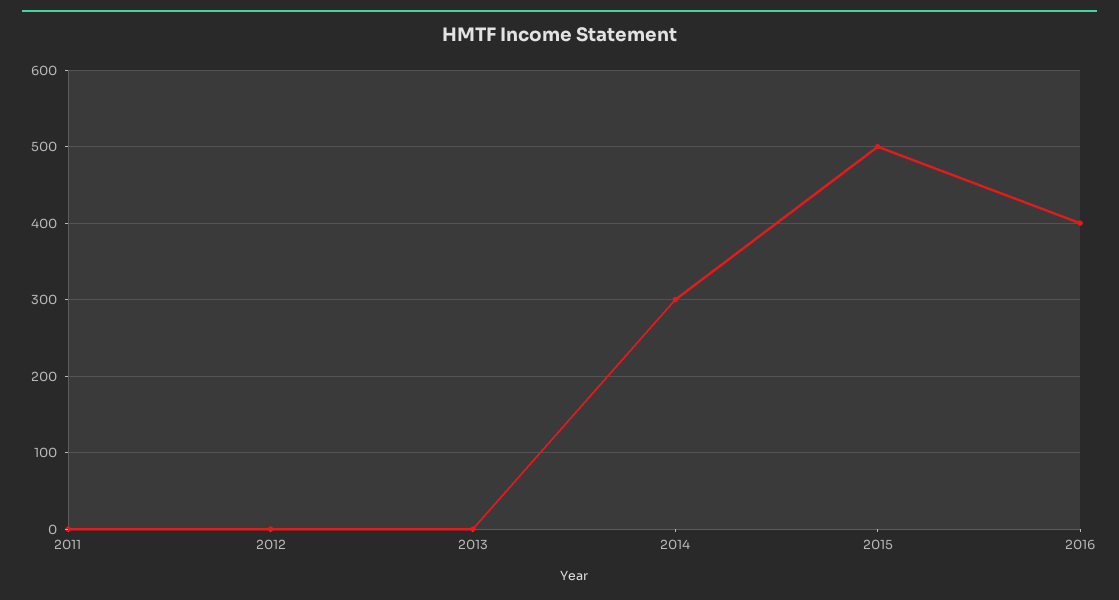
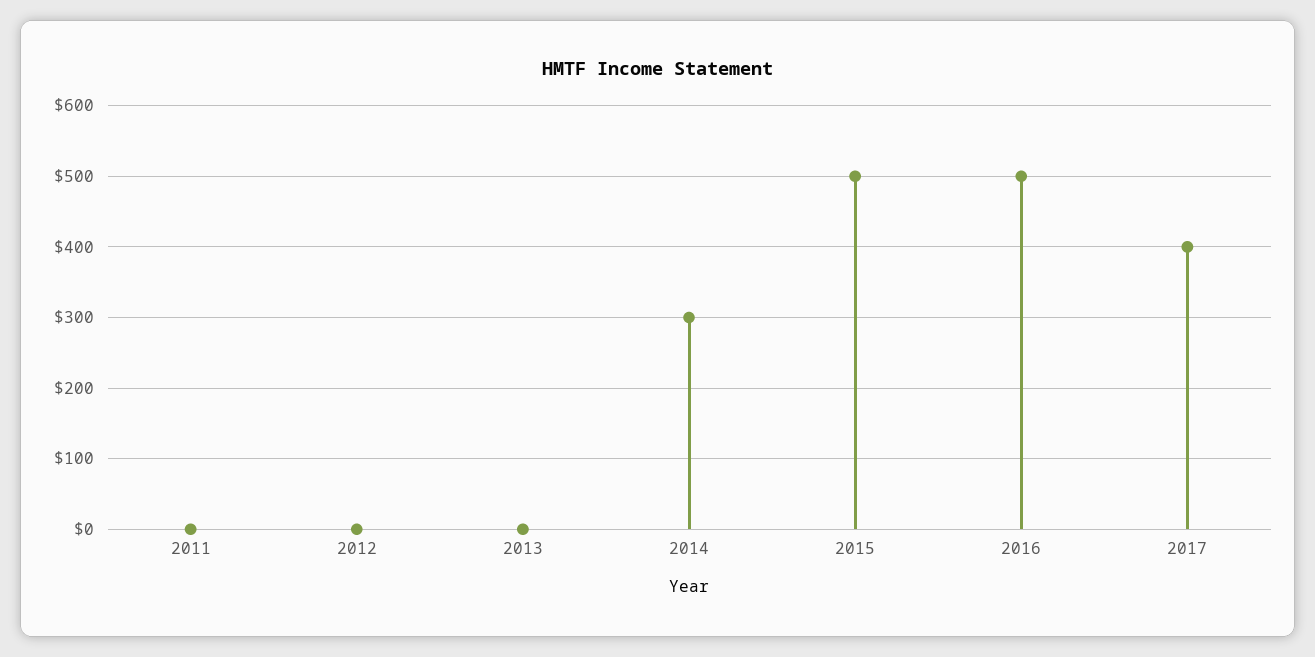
2016: 400 -> 500
2017: none -> 400

